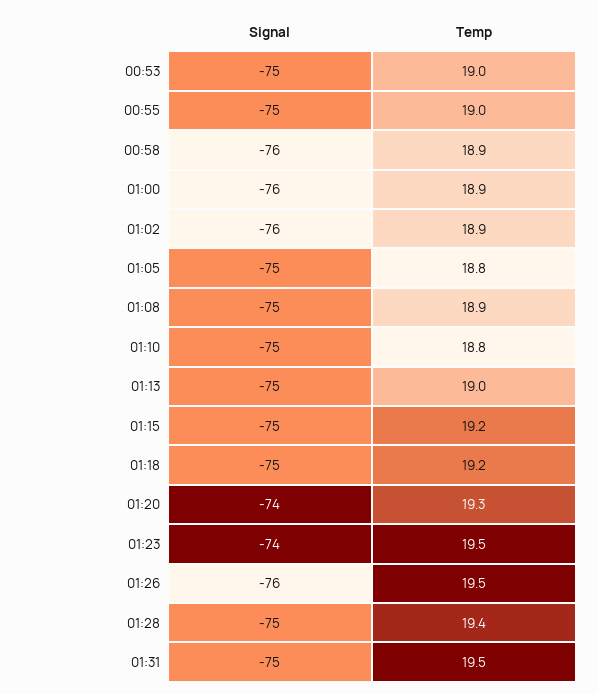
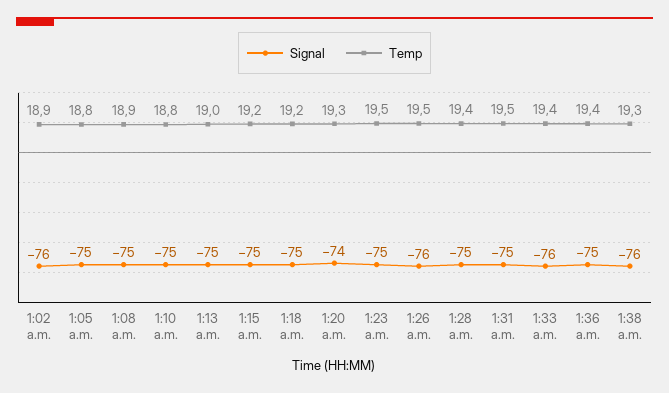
Signal, 00:53: -75 -> none
Temp, 00:53: 19 -> none
Signal, 00:55: -75 -> none
Temp, 00:55: 19 -> none
Signal, 00:58: -76 -> none
Temp, 00:58: 18.9 -> none
Signal, 01:00: -76 -> none
Temp, 01:00: 18.9 -> none
Signal, 01:23: -74 -> -75
Signal, 1:33 a.m.: none -> -76
Temp, 1:33 a.m.: none -> 19.4
Signal, 1:36 a.m.: none -> -75
Temp, 1:36 a.m.: none -> 19.4
Signal, 1:38 a.m.: none -> -76
Temp, 1:38 a.m.: none -> 19.3

